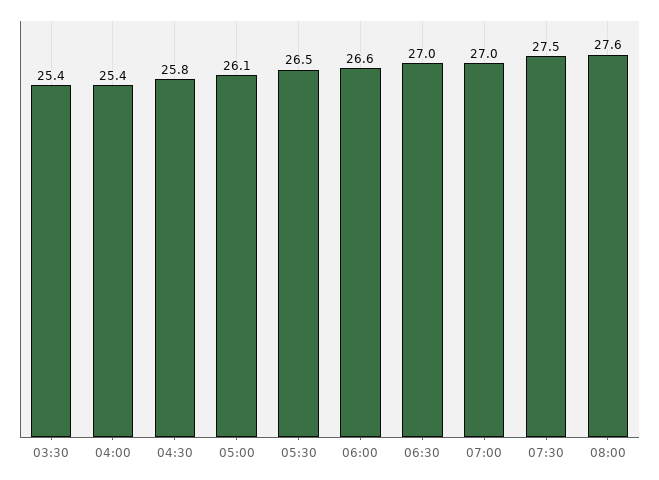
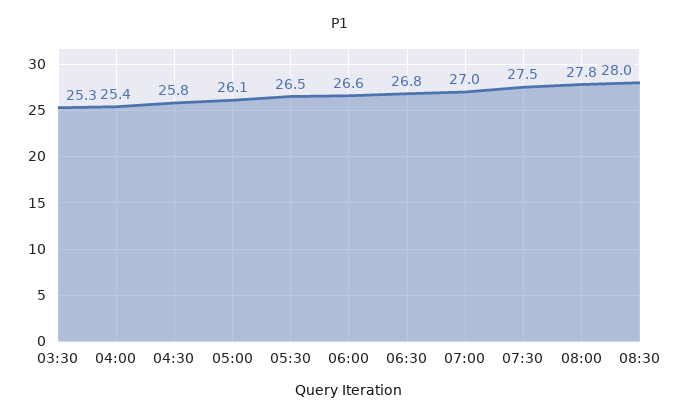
03:30: 25.4 -> 25.3
06:30: 27 -> 26.8
08:00: 27.6 -> 27.8
08:30: none -> 28

